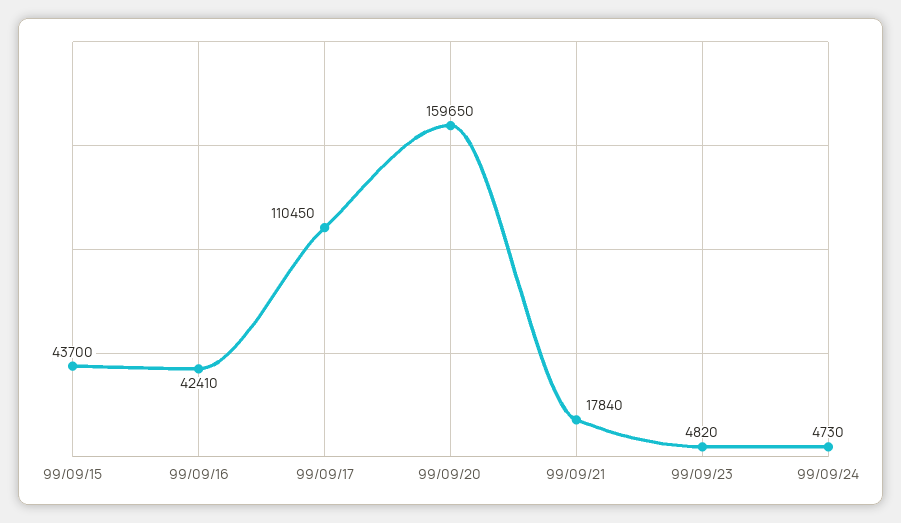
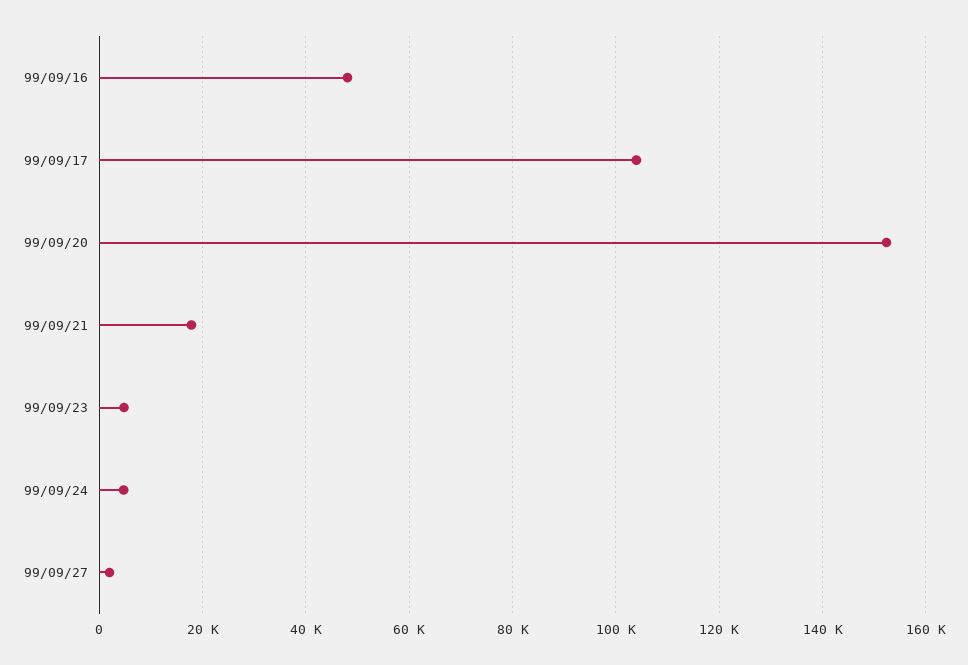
99/09/15: 43700 -> none
99/09/16: 42410 -> 48000
99/09/17: 110450 -> 104000
99/09/20: 159650 -> 152000
99/09/27: none -> 2000

